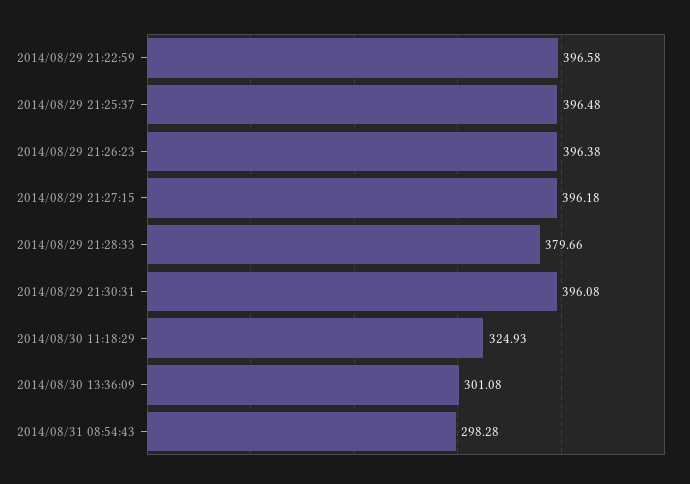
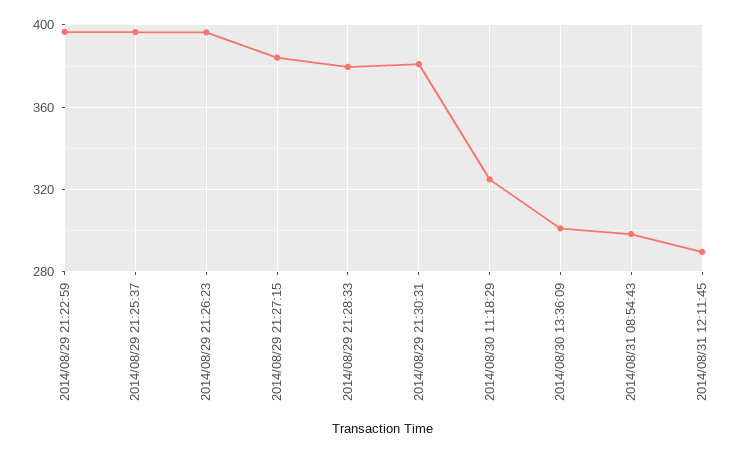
2014/08/29 21:27:15: 396.18 -> 385
2014/08/29 21:30:31: 396.08 -> 380
2014/08/31 12:11:45: none -> 290

